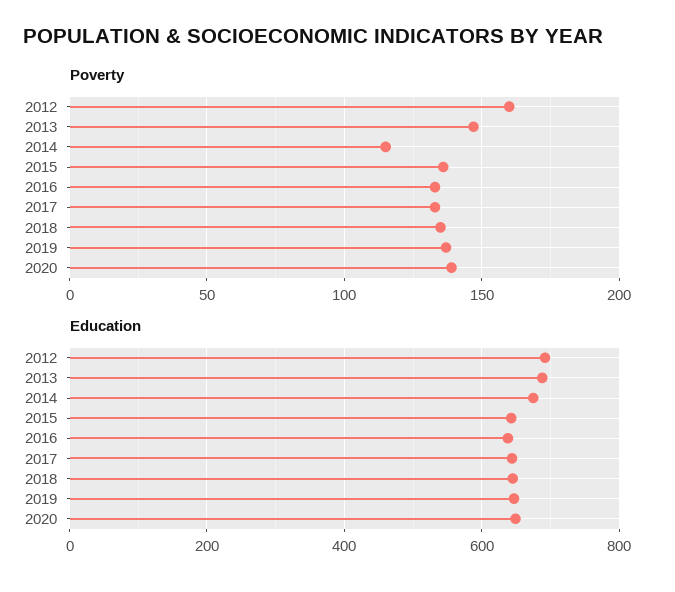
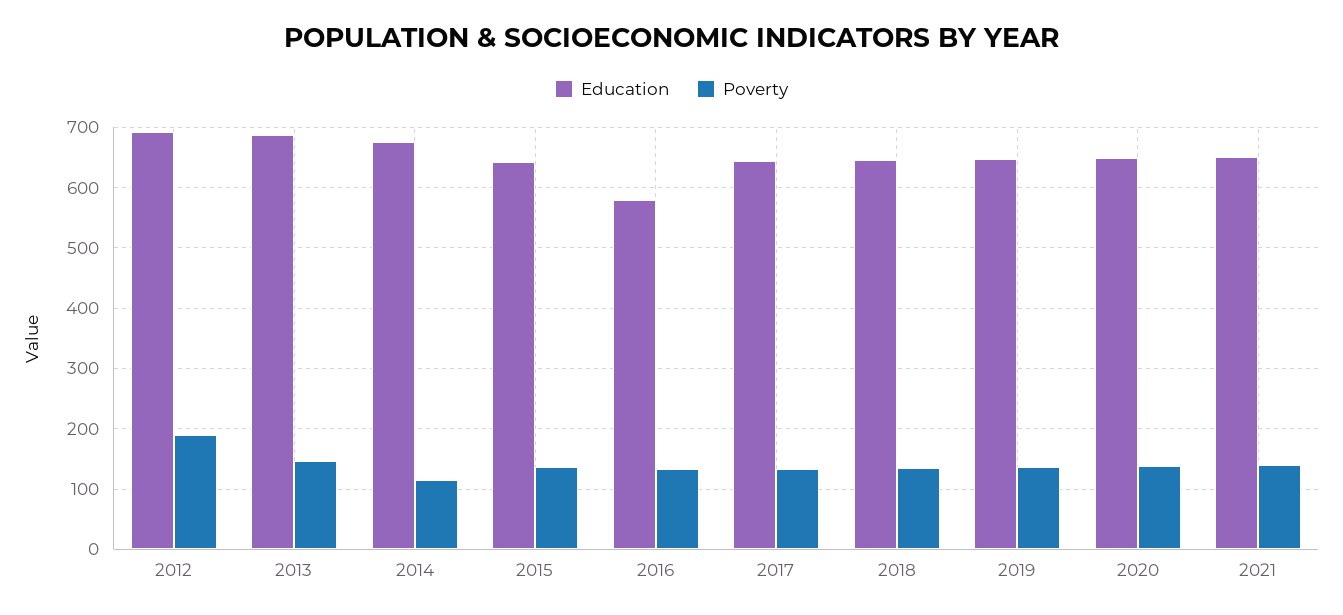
Poverty, 2012: 160 -> 190
Education, 2016: 640 -> 580
Education, 2021: none -> 650
Poverty, 2021: none -> 140

